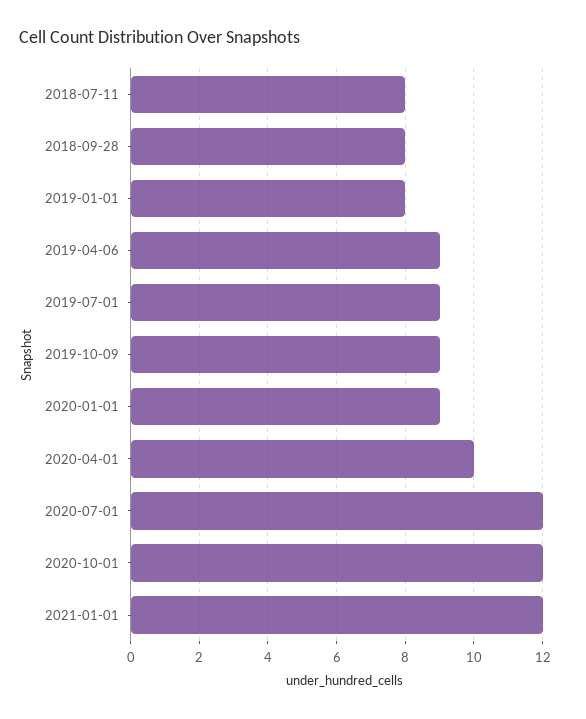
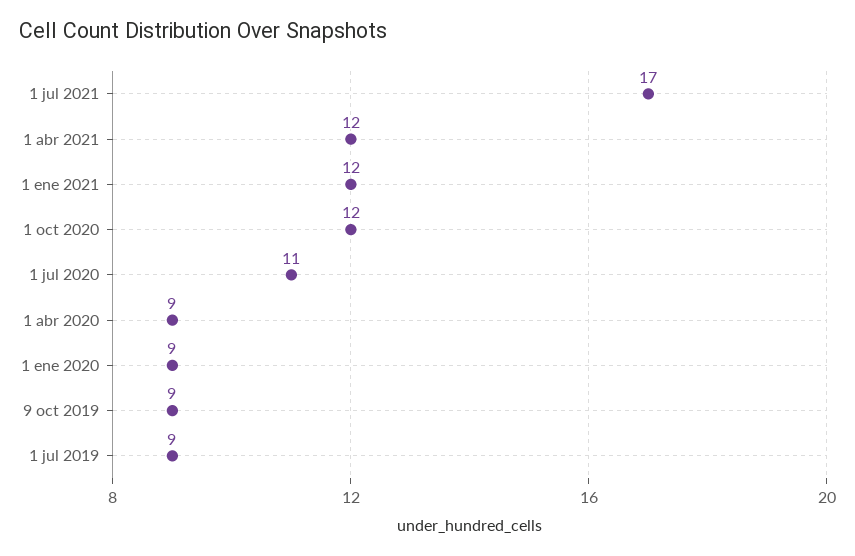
2018-07-11: 8 -> none
2018-09-28: 8 -> none
2019-01-01: 8 -> none
2019-04-06: 9 -> none
2020-04-01: 10 -> 9
2020-07-01: 12 -> 11
1 jul 2021: none -> 17
1 abr 2021: none -> 12

